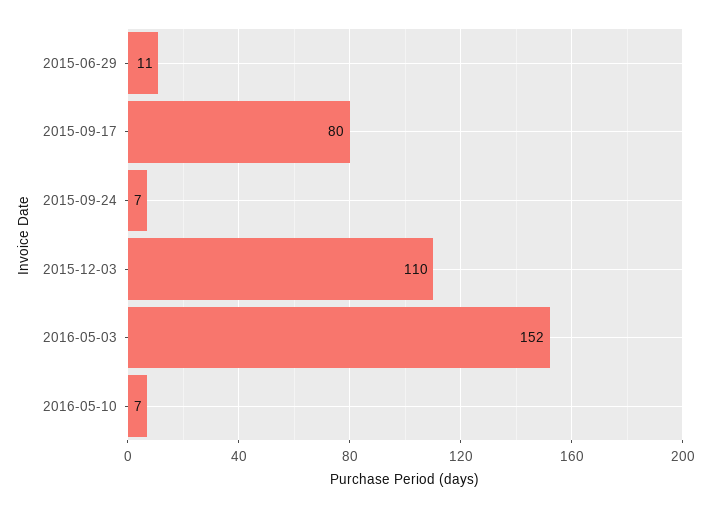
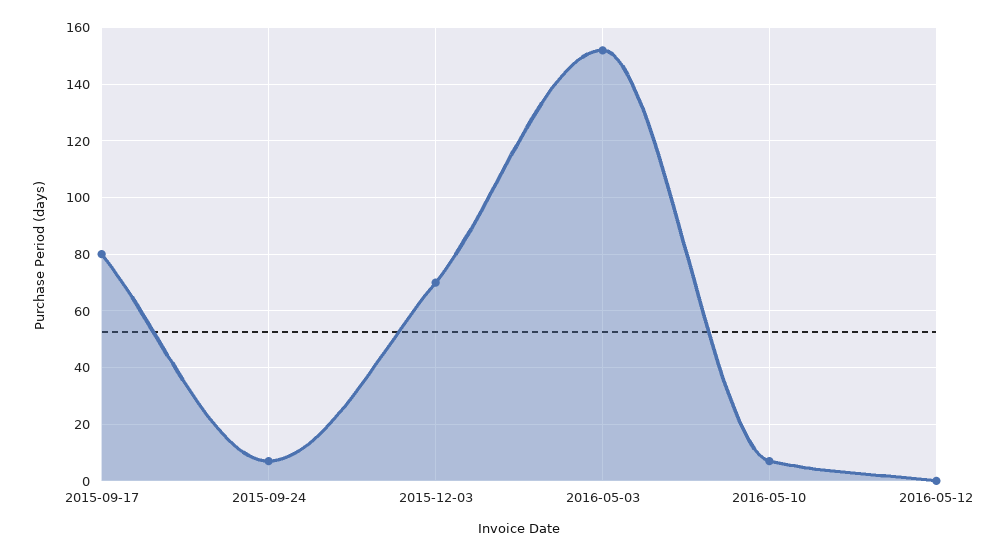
2015-06-29: 11 -> none
2015-12-03: 110 -> 70
2016-05-12: none -> 0

